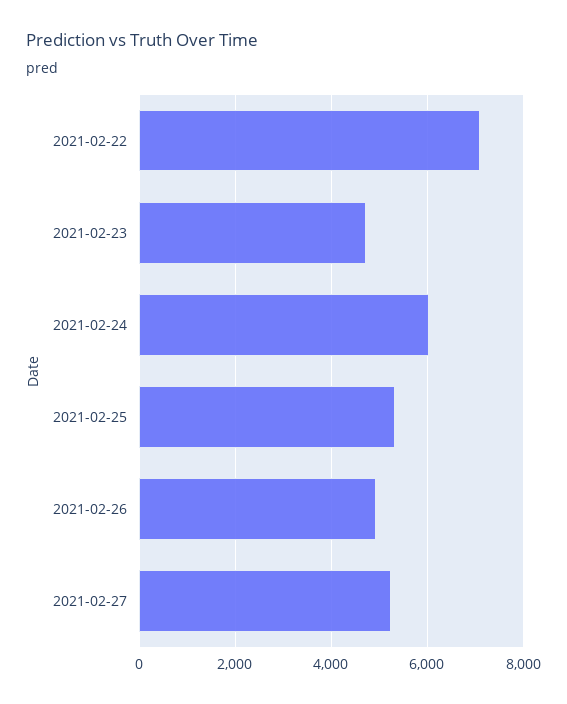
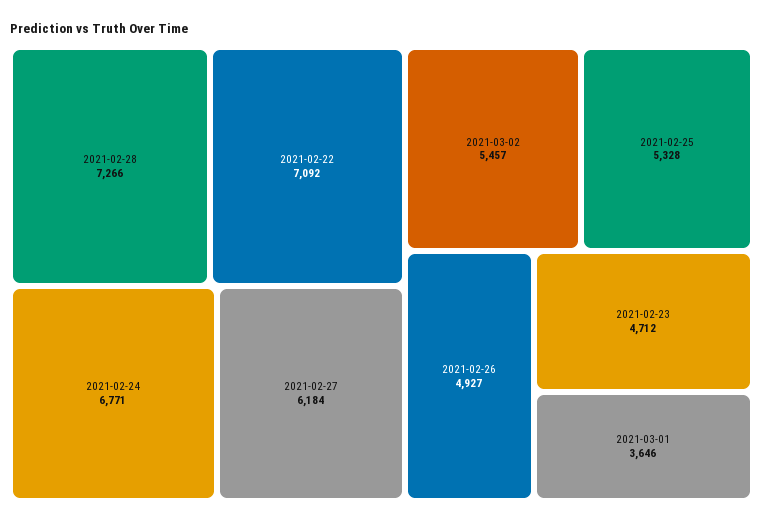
2021-02-24: 6000 -> 6771
2021-02-27: 5200 -> 6184
2021-02-28: none -> 7266
2021-03-02: none -> 5457
2021-03-01: none -> 3646

